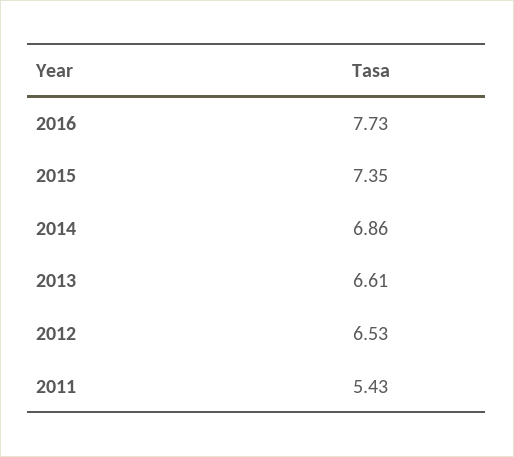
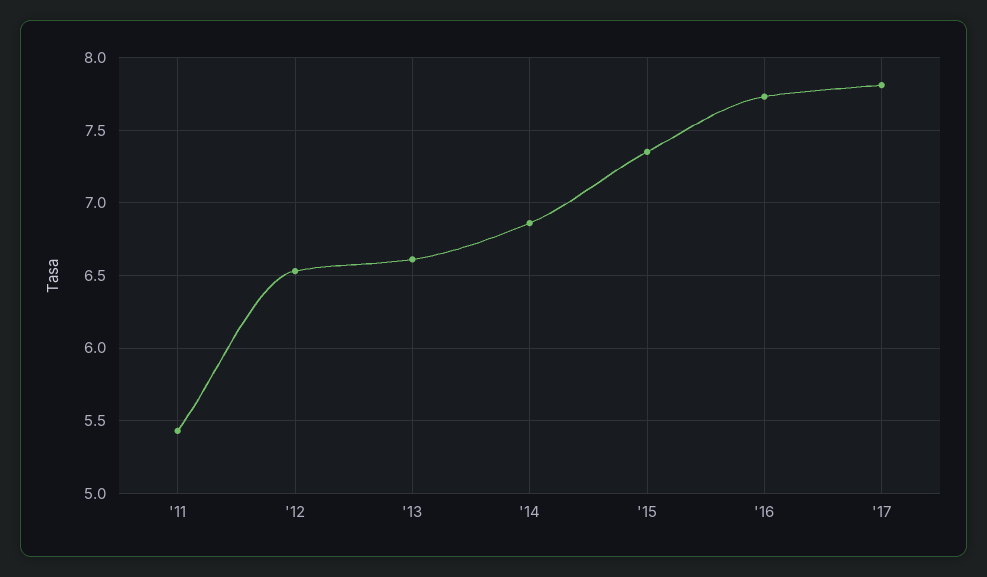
'17: none -> 7.8

